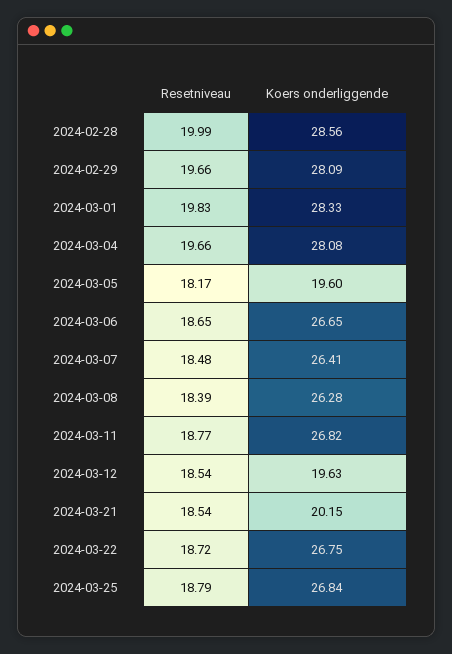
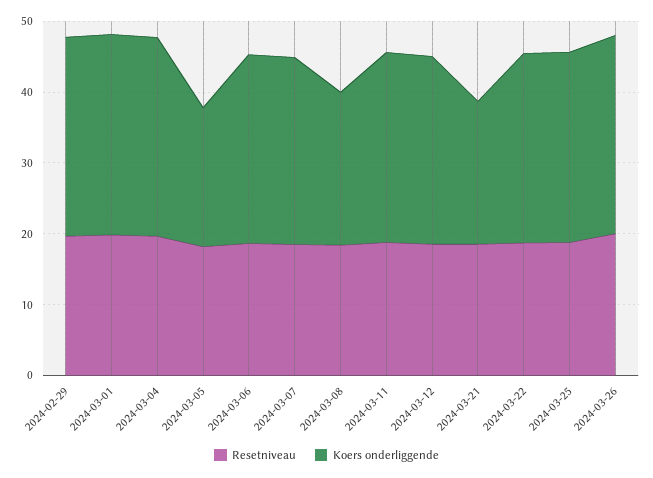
Resetniveau, 2024-02-28: 19.99 -> none
Koers onderliggende, 2024-02-28: 28.56 -> none
Koers onderliggende, 2024-03-08: 26.28 -> 22
Koers onderliggende, 2024-03-12: 19.63 -> 26
Resetniveau, 2024-03-26: none -> 20
Koers onderliggende, 2024-03-26: none -> 28

